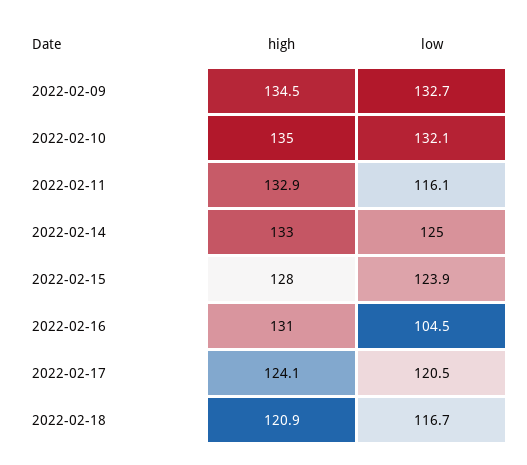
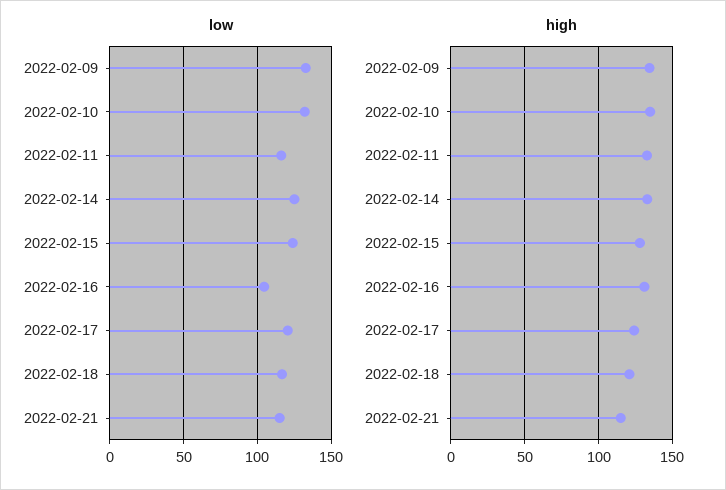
low, 2022-02-21: none -> 115
high, 2022-02-21: none -> 115

